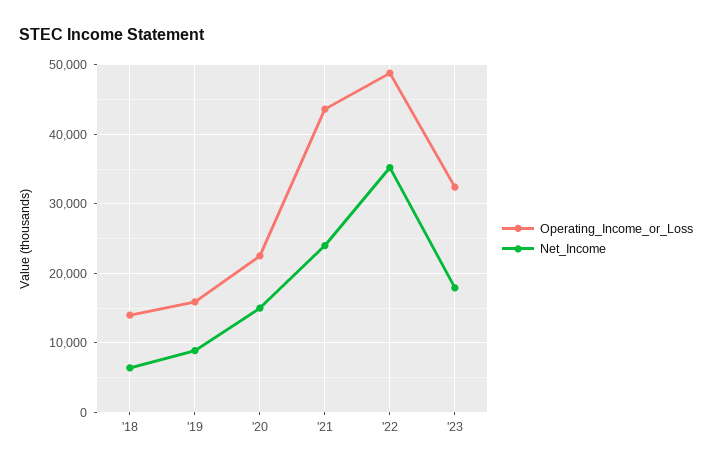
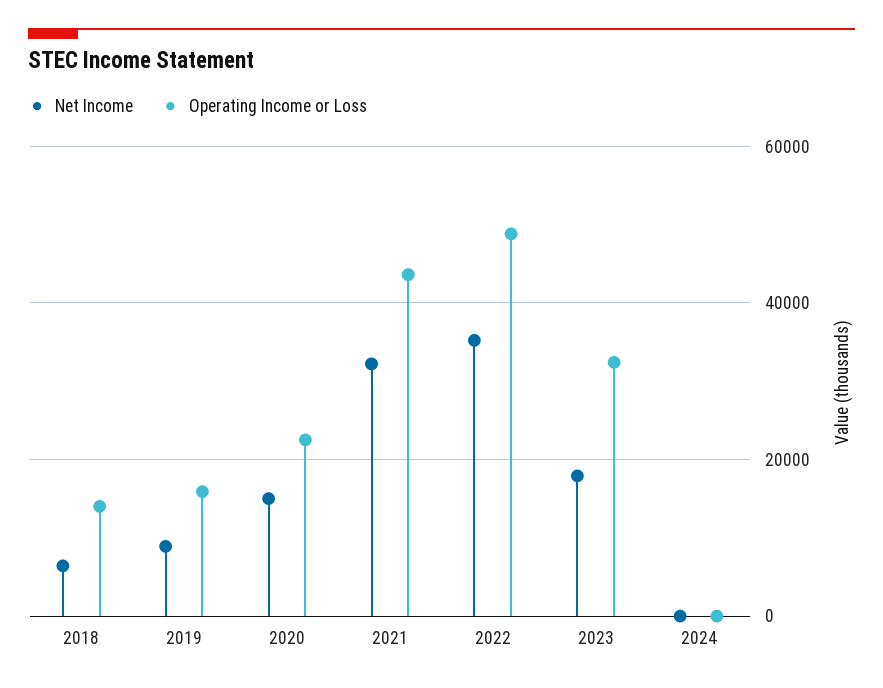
Net_Income, '21: 24000 -> 32000
Net_Income, 2024: none -> 0
Operating_Income_or_Loss, 2024: none -> 0

